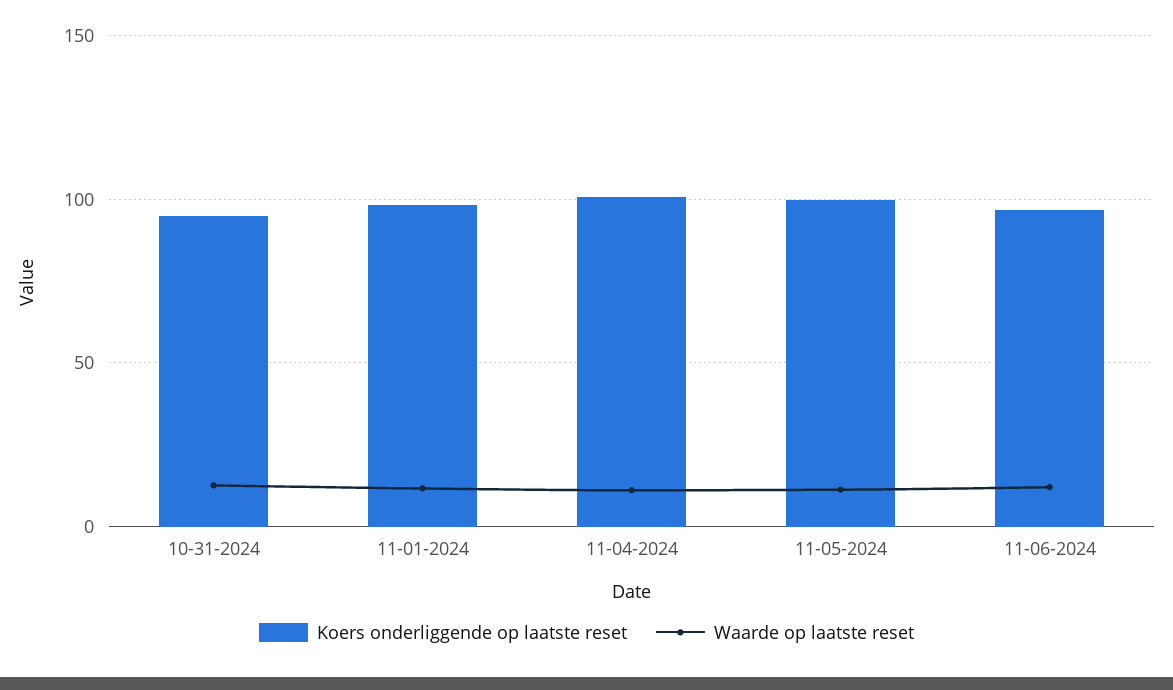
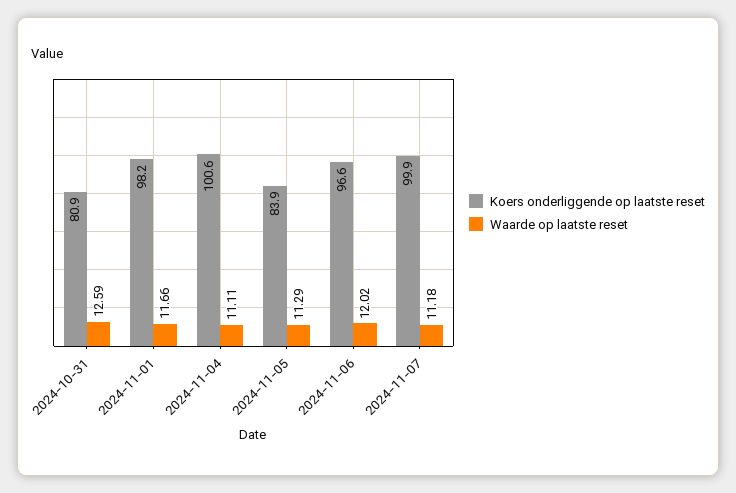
Koers onderliggende op laatste reset, 10-31-2024: 95 -> 80.9
Koers onderliggende op laatste reset, 11-05-2024: 100 -> 83.9
Koers onderliggende op laatste reset, 2024-11-07: none -> 99.9
Waarde op laatste reset, 2024-11-07: none -> 11.18

